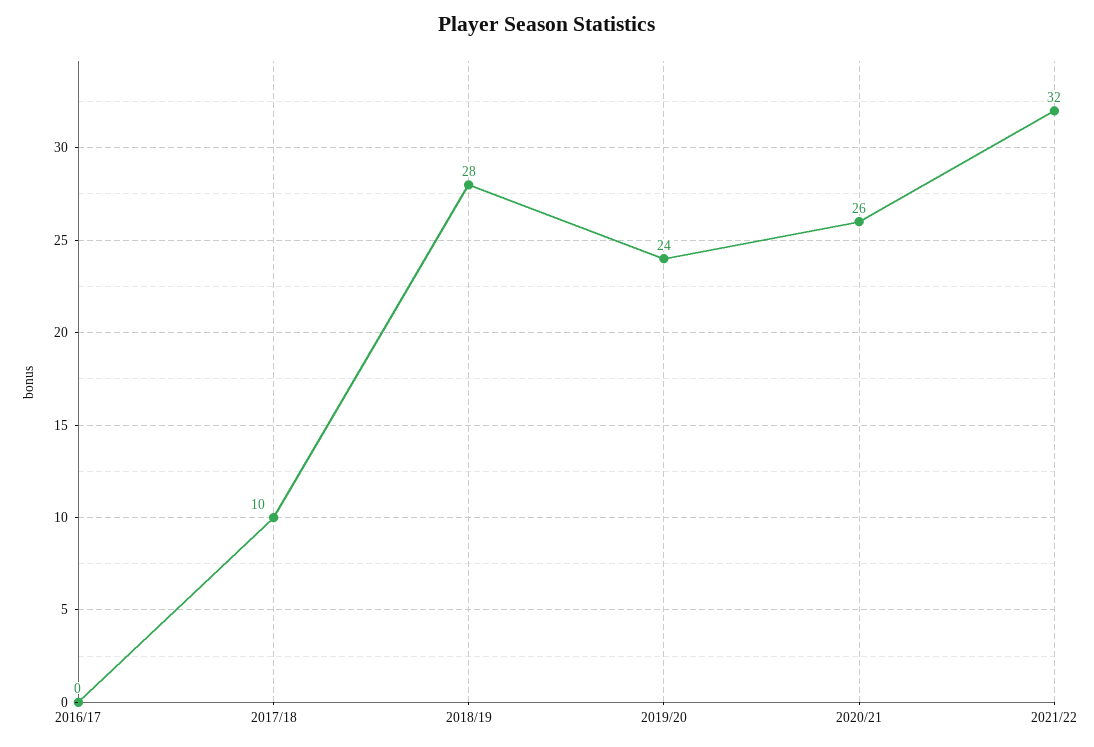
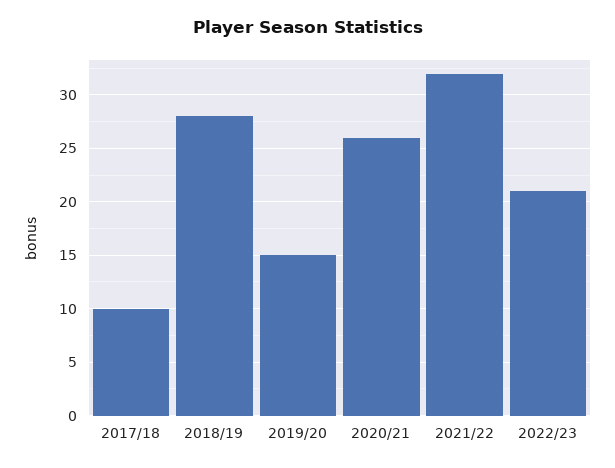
2016/17: 0 -> none
2019/20: 24 -> 15
2022/23: none -> 21

